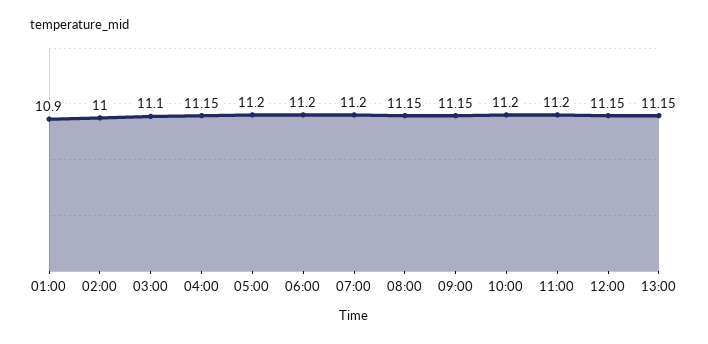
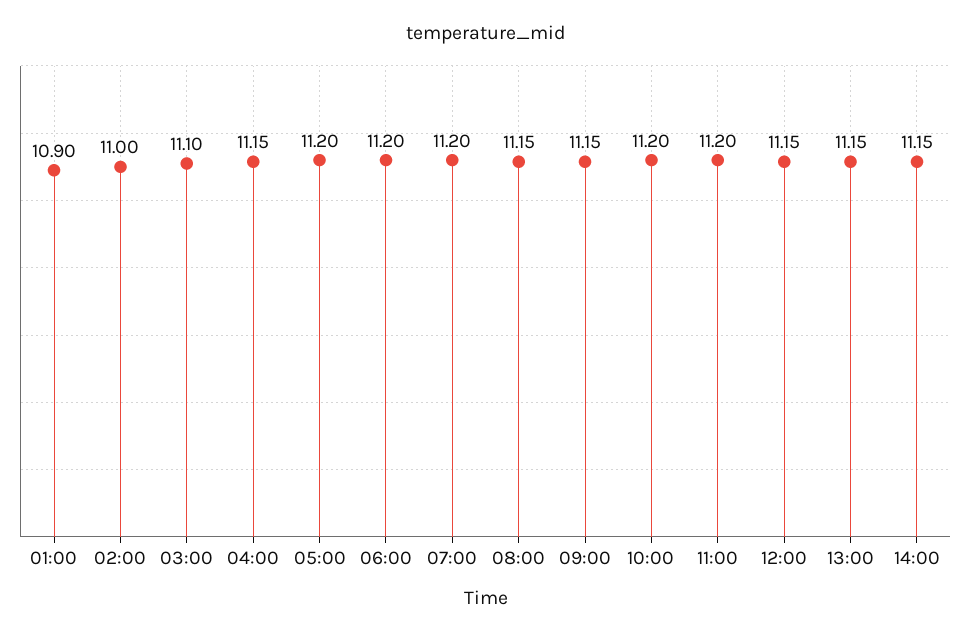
14:00: none -> 11.15

